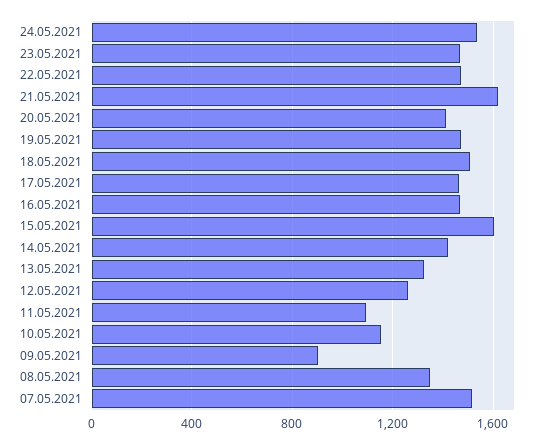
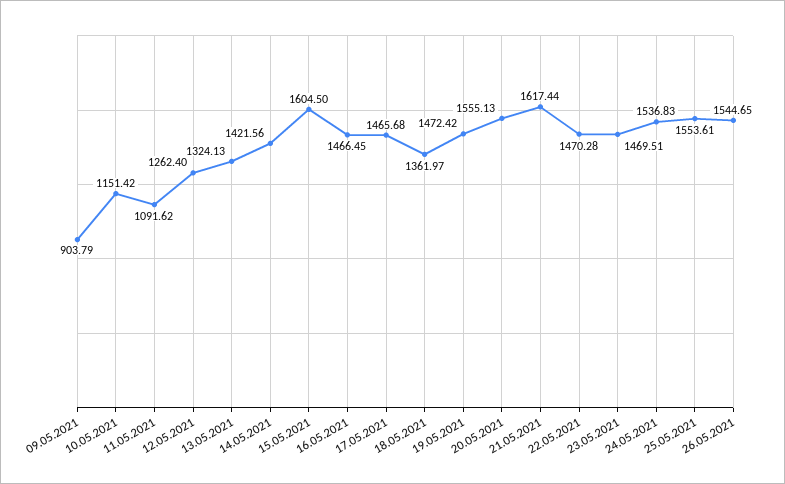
20.05.2021: 1400 -> 1555.13
18.05.2021: 1500 -> 1361.97
08.05.2021: 1350 -> none
07.05.2021: 1500 -> none
25.05.2021: none -> 1553.61
26.05.2021: none -> 1544.65

